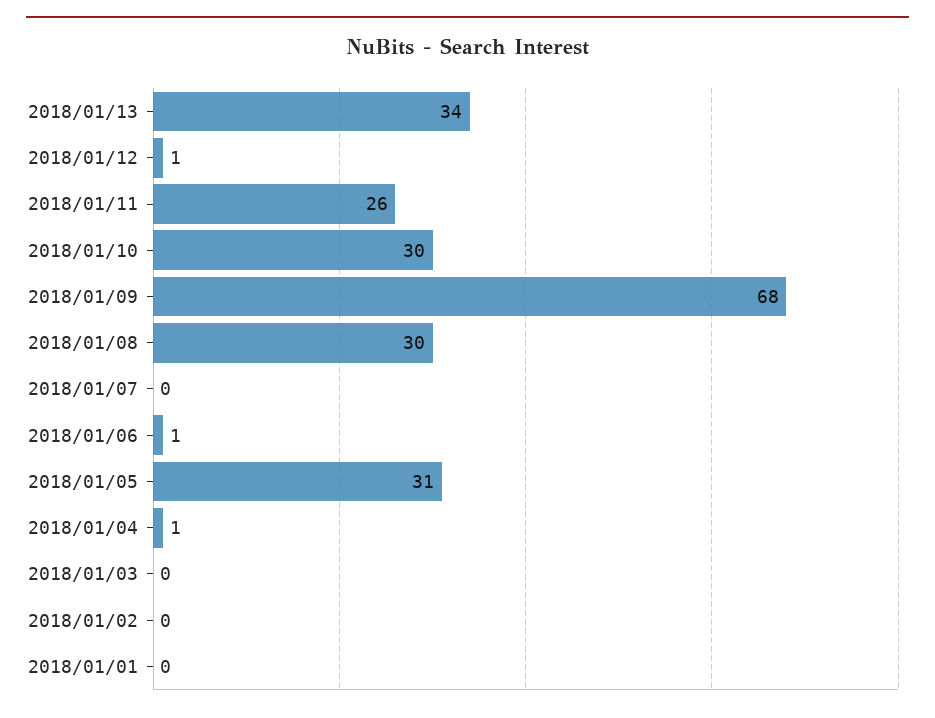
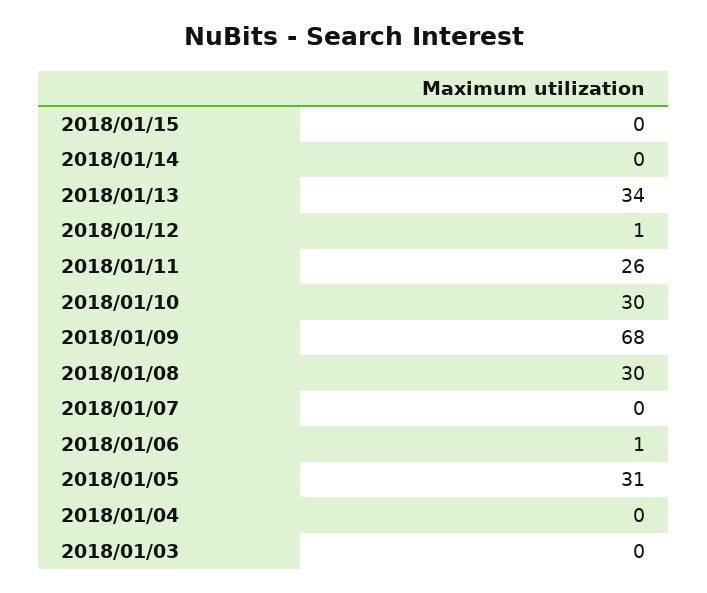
2018/01/04: 1 -> 0
2018/01/02: 0 -> none
2018/01/01: 0 -> none
2018/01/15: none -> 0
2018/01/14: none -> 0

